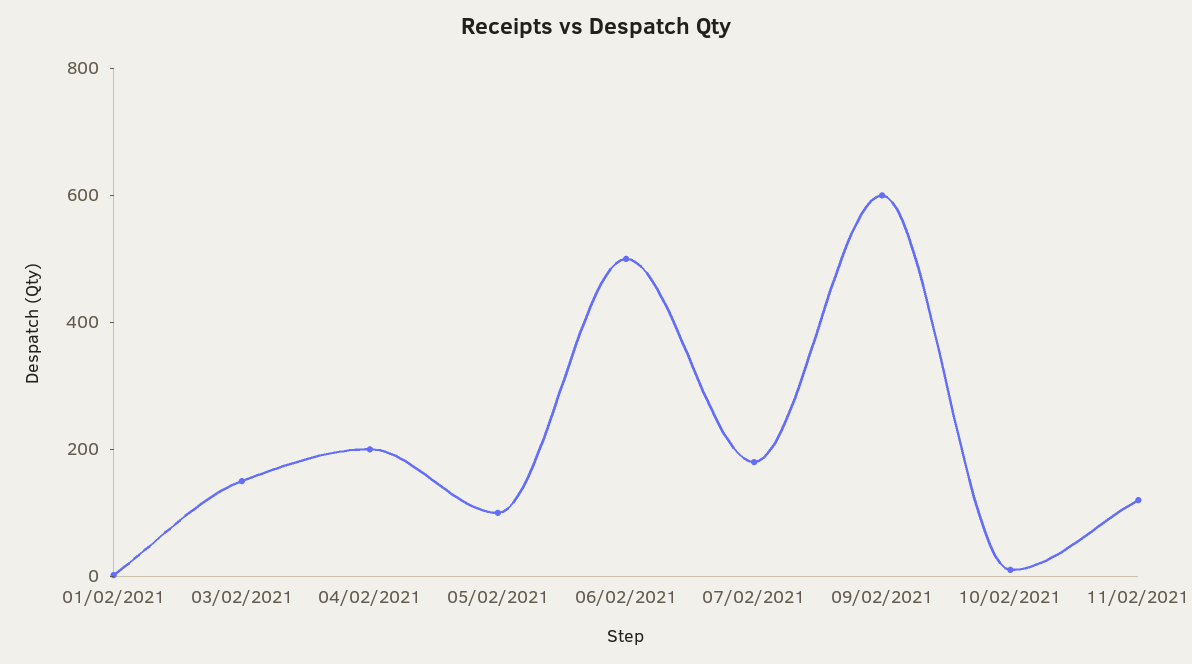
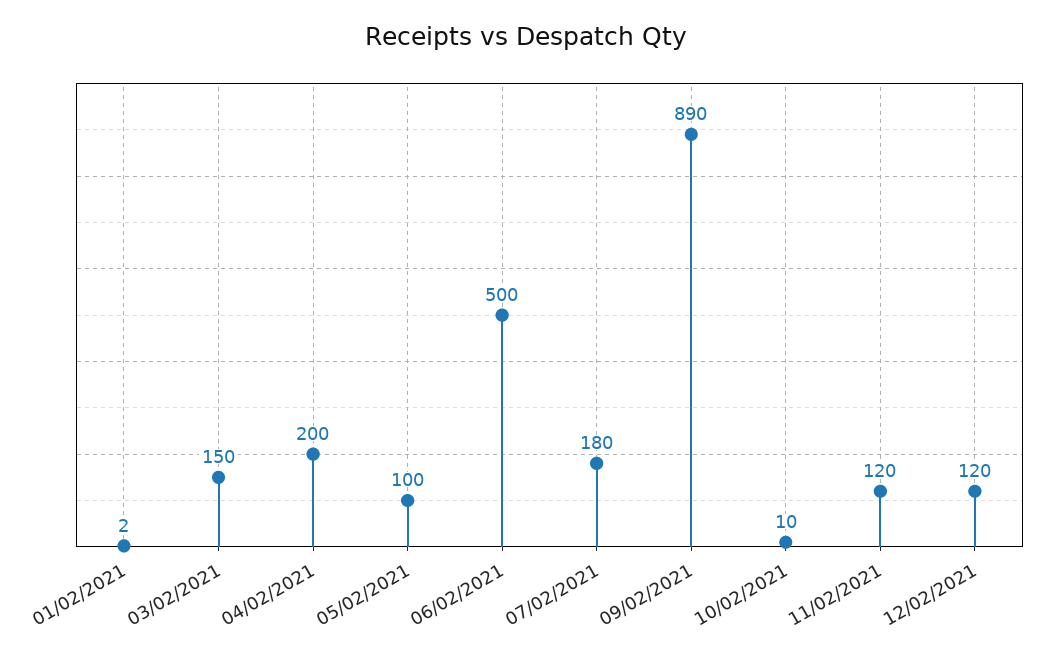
09/02/2021: 600 -> 890
12/02/2021: none -> 120

